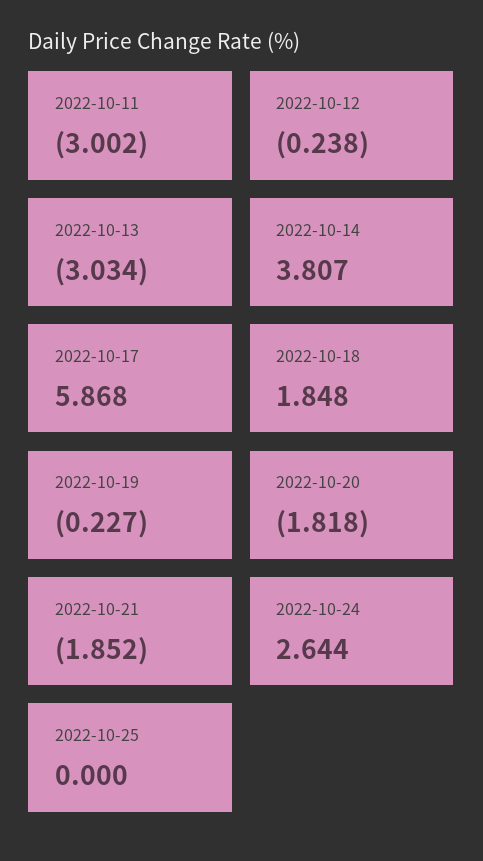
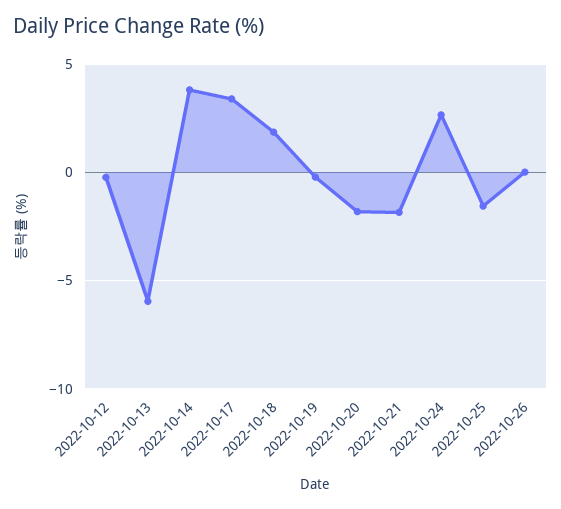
2022-10-11: -3.002 -> none
2022-10-13: -3.034 -> -6
2022-10-17: 5.868 -> 3.5
2022-10-25: 0 -> -1.5
2022-10-26: none -> 0

